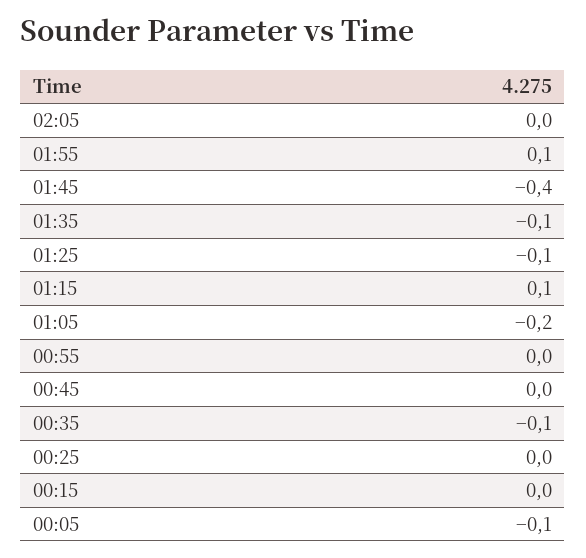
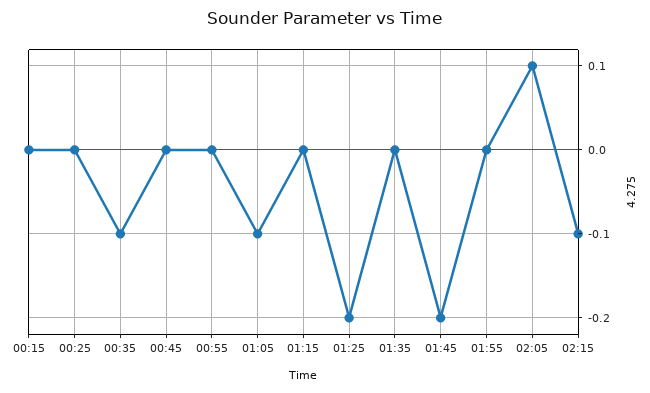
02:05: 0 -> 0.1
01:55: 0.1 -> 0
01:45: -0.4 -> -0.2
01:35: -0.1 -> 0
01:25: -0.1 -> -0.2
01:15: 0.1 -> 0
01:05: -0.2 -> -0.1
00:05: -0.1 -> none
02:15: none -> -0.1

